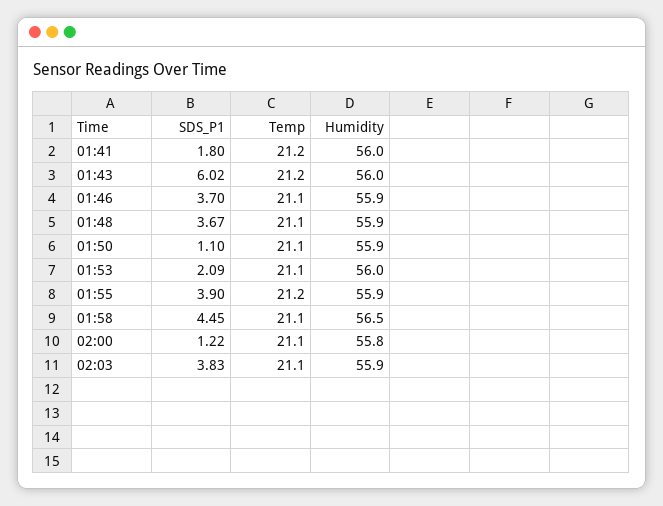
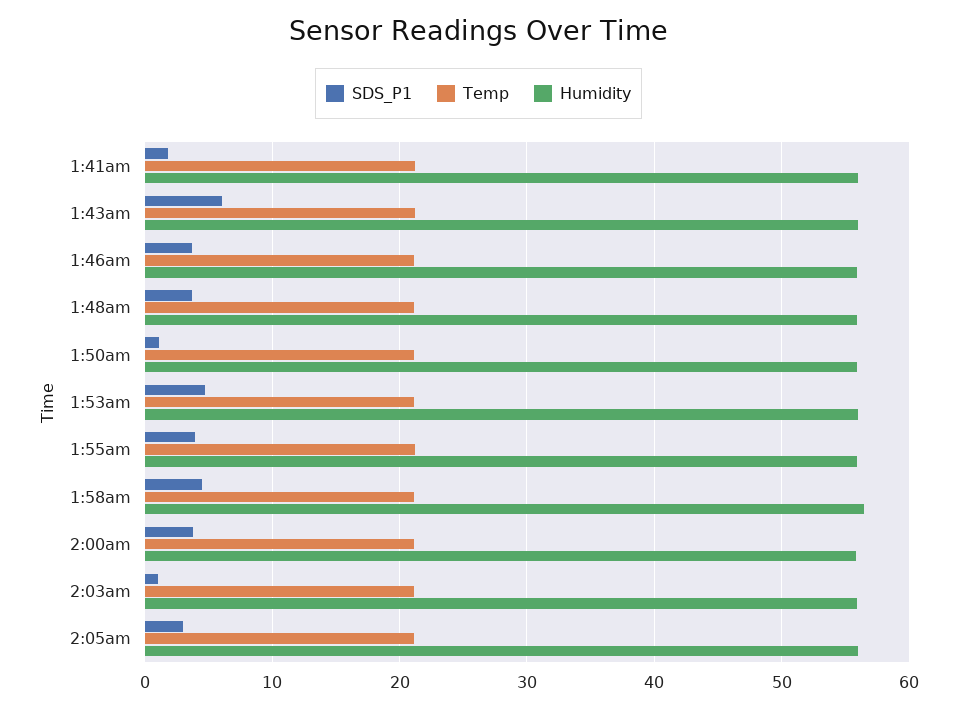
SDS_P1, 01:53: 2.09 -> 5
SDS_P1, 02:00: 1.22 -> 4
SDS_P1, 02:03: 3.83 -> 1
SDS_P1, 2:05am: none -> 3
Temp, 2:05am: none -> 21
Humidity, 2:05am: none -> 56

